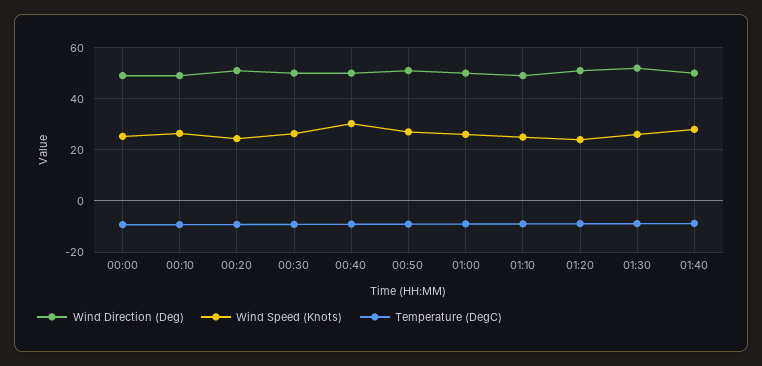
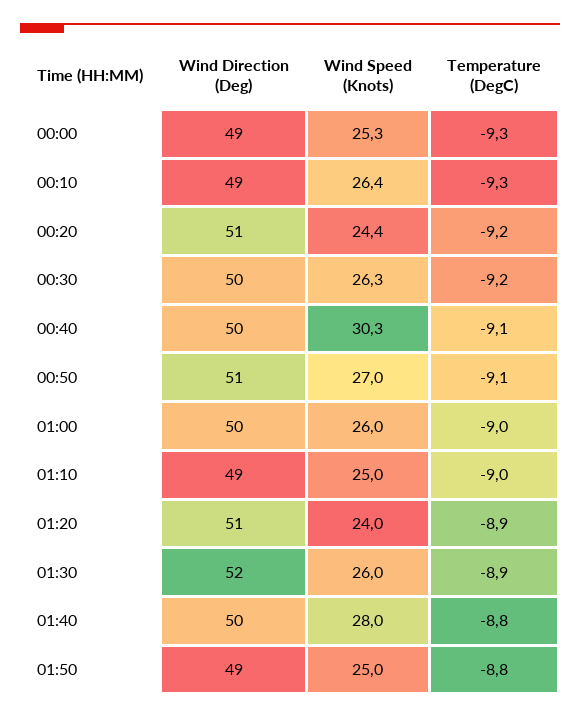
Wind Direction (Deg), 01:50: none -> 49
Wind Speed (Knots), 01:50: none -> 25
Temperature (DegC), 01:50: none -> -8.8

